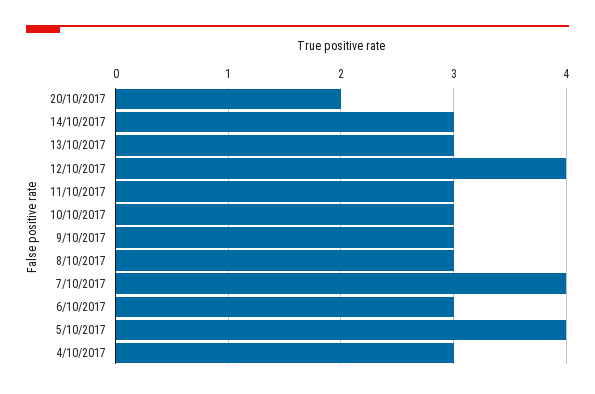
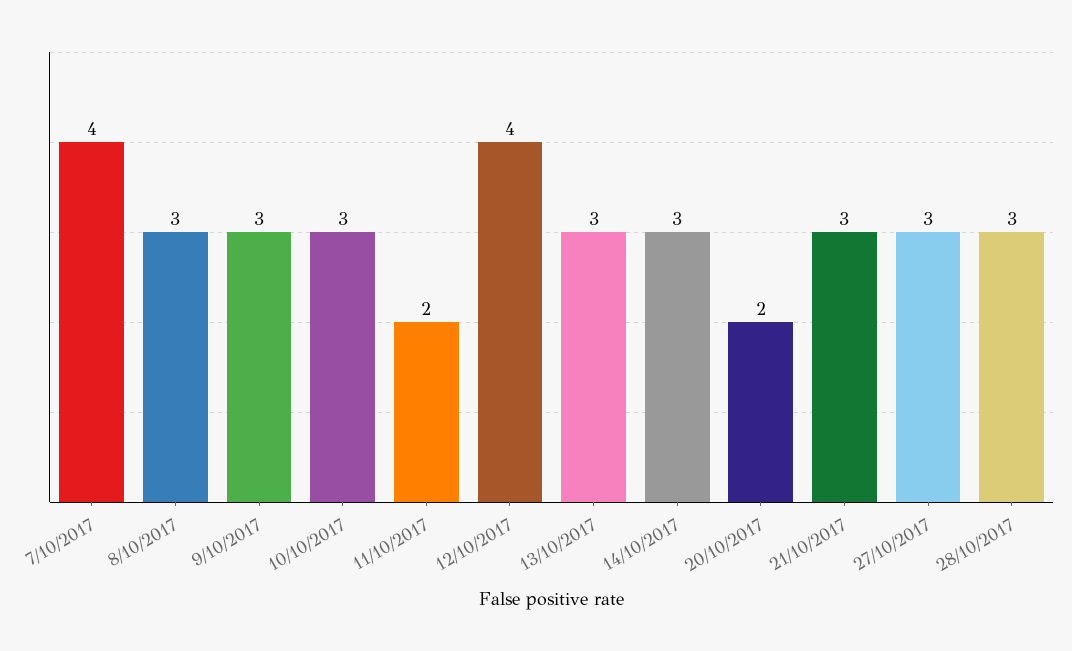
11/10/2017: 3 -> 2
6/10/2017: 3 -> none
5/10/2017: 4 -> none
4/10/2017: 3 -> none
21/10/2017: none -> 3
27/10/2017: none -> 3
28/10/2017: none -> 3

